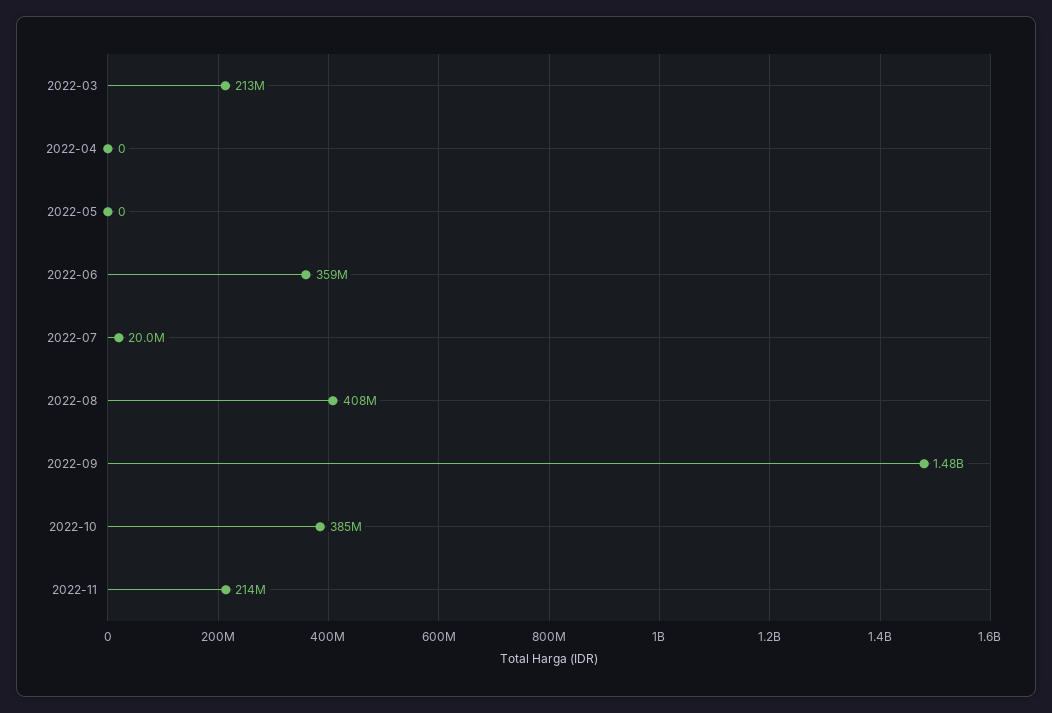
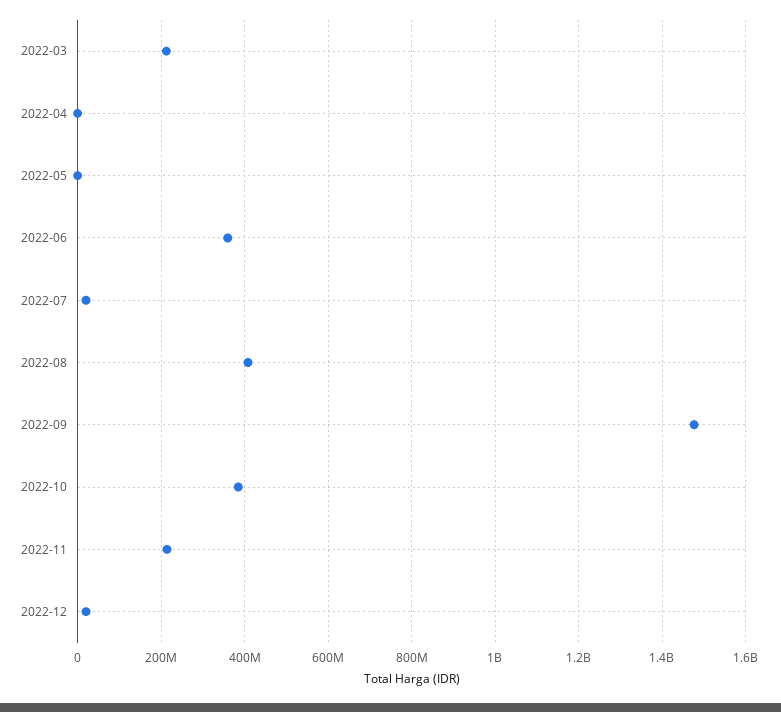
2022-12: none -> 20000000

